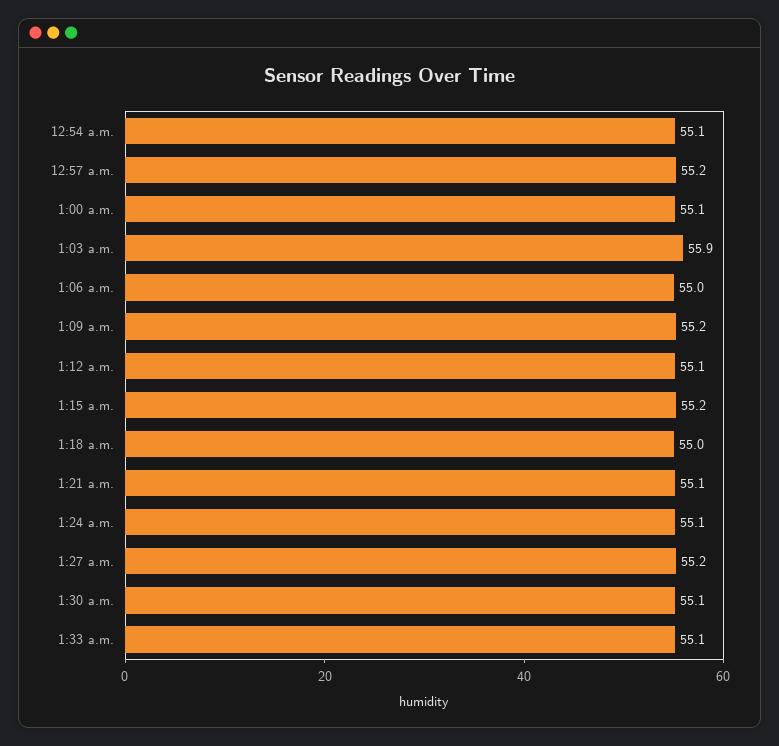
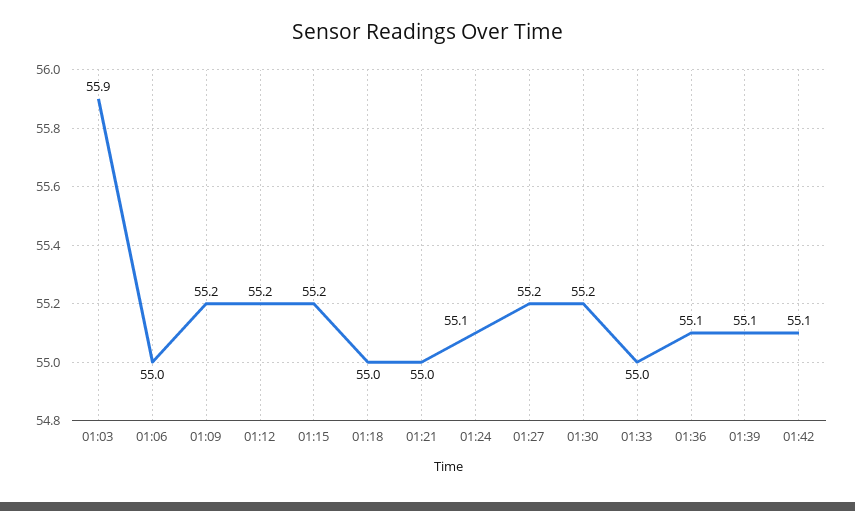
12:54 a.m.: 55.1 -> none
12:57 a.m.: 55.2 -> none
1:00 a.m.: 55.1 -> none
1:12 a.m.: 55.1 -> 55.2
1:21 a.m.: 55.1 -> 55
1:30 a.m.: 55.1 -> 55.2
1:33 a.m.: 55.1 -> 55
01:36: none -> 55.1
01:39: none -> 55.1
01:42: none -> 55.1

